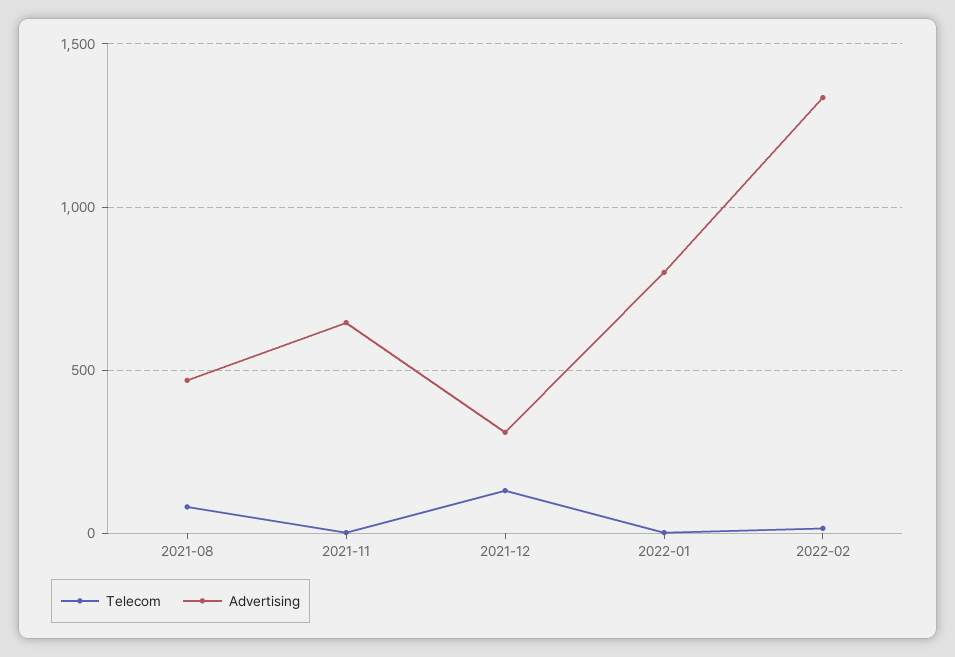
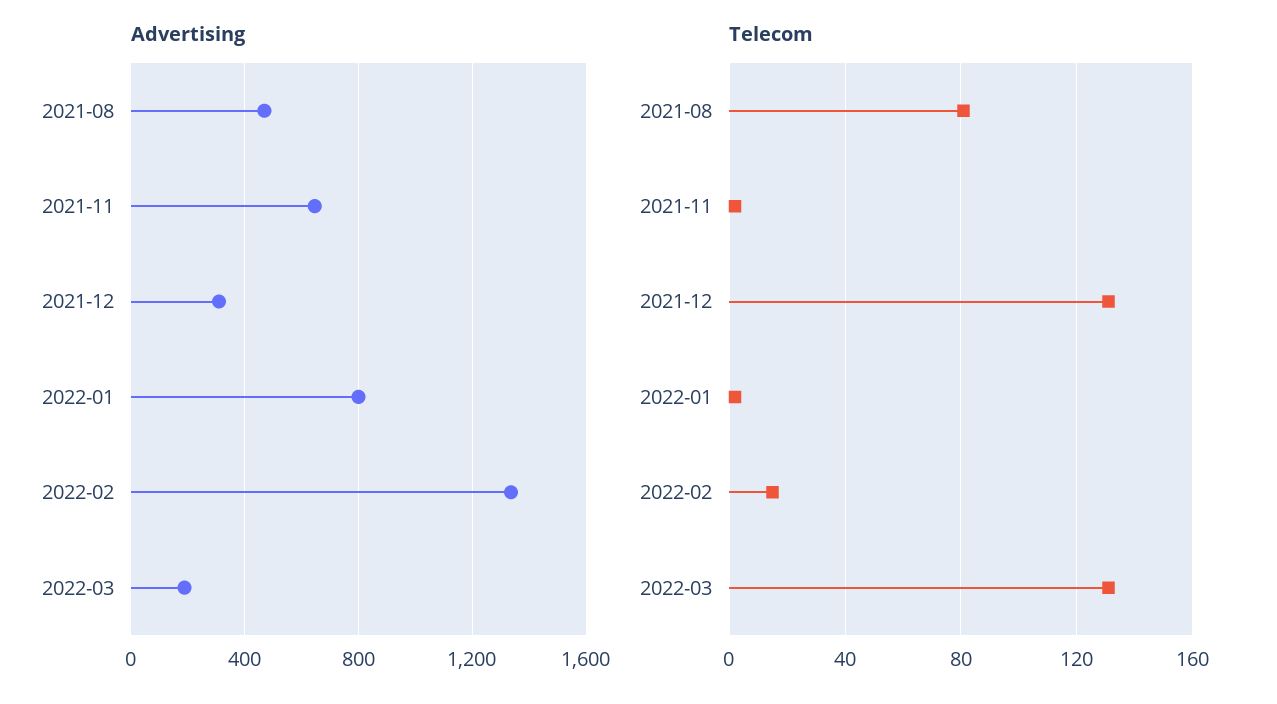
Advertising, 2022-03: none -> 200
Telecom, 2022-03: none -> 130

